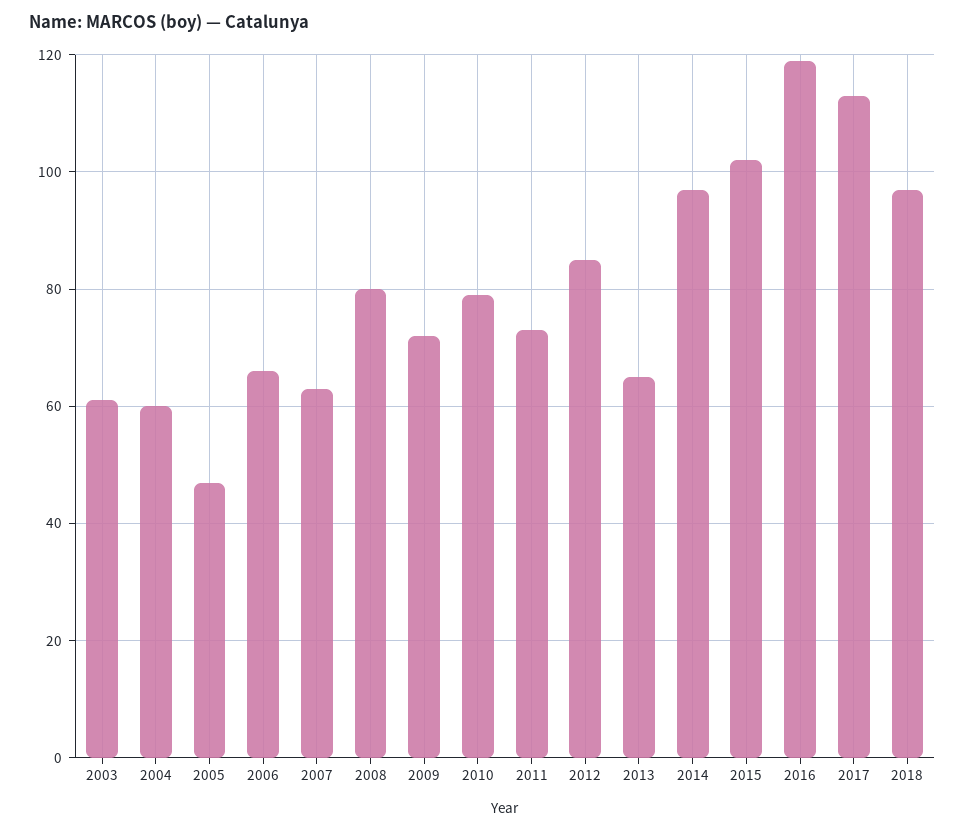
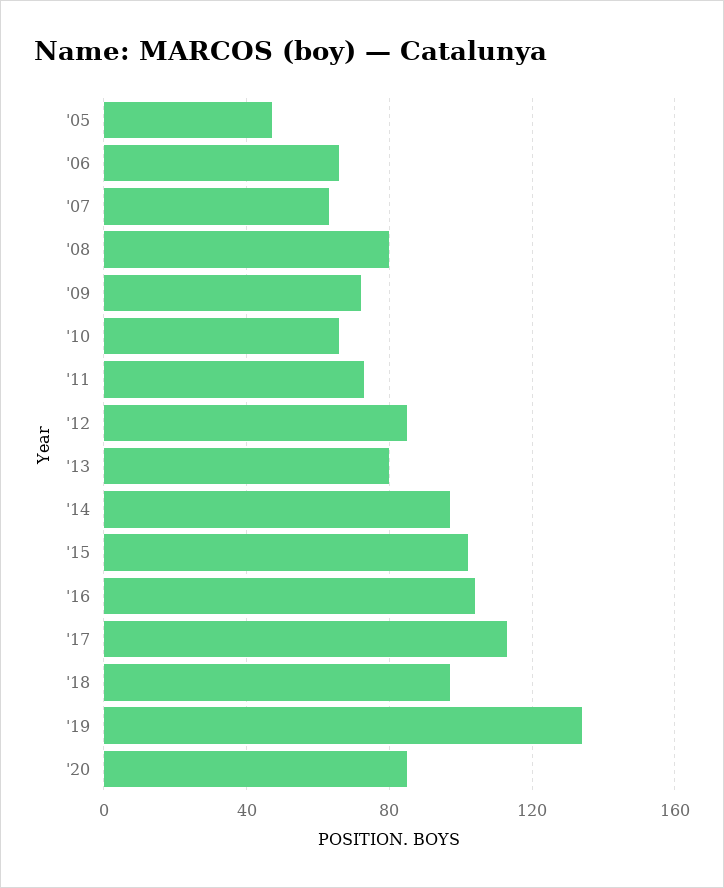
2003: 60 -> none
2004: 60 -> none
2010: 80 -> 65
2013: 65 -> 80
2016: 120 -> 105
'19: none -> 135
'20: none -> 85

